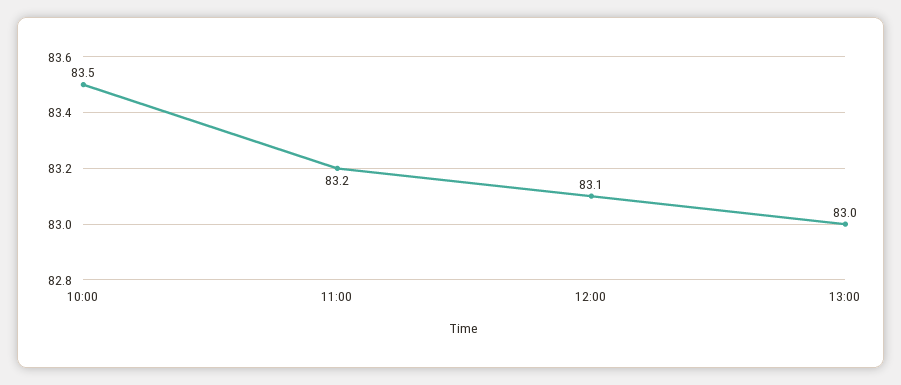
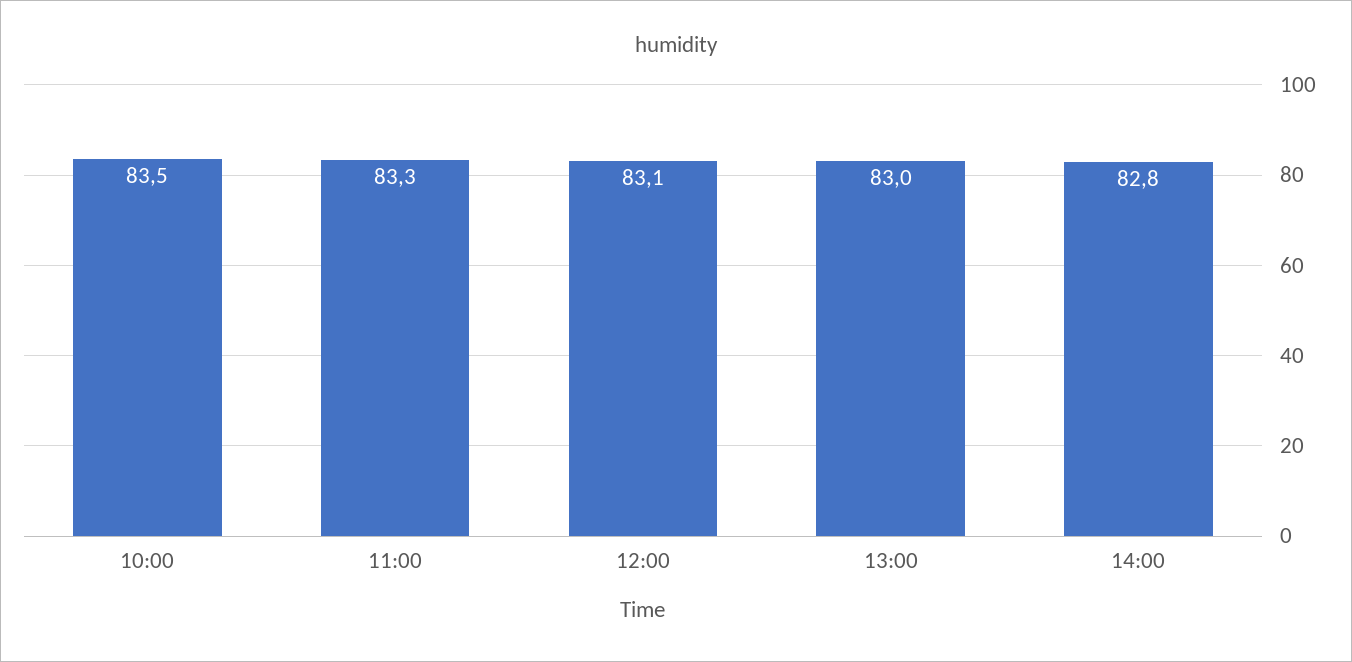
11:00: 83.2 -> 83.3
14:00: none -> 82.8

